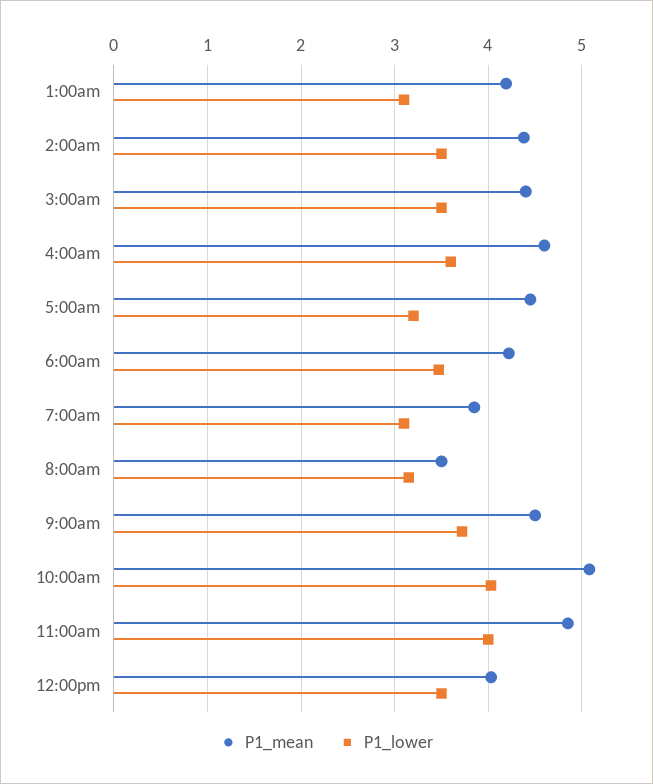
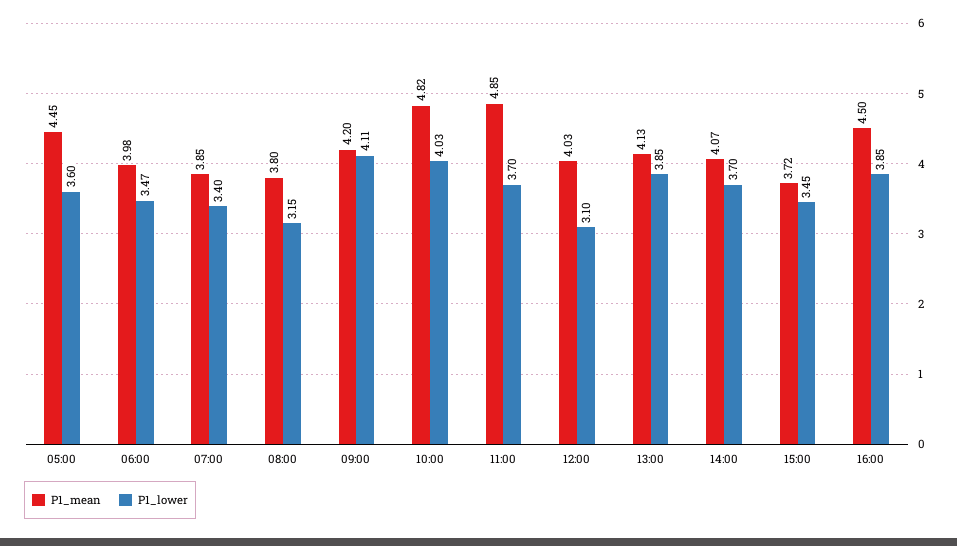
P1_mean, 1:00am: 4.2 -> none
P1_lower, 1:00am: 3.1 -> none
P1_mean, 2:00am: 4.4 -> none
P1_lower, 2:00am: 3.5 -> none
P1_mean, 3:00am: 4.4 -> none
P1_lower, 3:00am: 3.5 -> none
P1_mean, 4:00am: 4.6 -> none
P1_lower, 4:00am: 3.6 -> none
P1_lower, 5:00am: 3.2 -> 3.6
P1_mean, 6:00am: 4.2 -> 3.98
P1_lower, 7:00am: 3.1 -> 3.4
P1_mean, 8:00am: 3.5 -> 3.8
P1_mean, 9:00am: 4.5 -> 4.2
P1_lower, 9:00am: 3.7 -> 4.11
P1_mean, 10:00am: 5.1 -> 4.82
P1_lower, 11:00am: 4 -> 3.7
P1_lower, 12:00pm: 3.5 -> 3.1
P1_mean, 13:00: none -> 4.13
P1_lower, 13:00: none -> 3.85
P1_mean, 14:00: none -> 4.07
P1_lower, 14:00: none -> 3.7
P1_mean, 15:00: none -> 3.72
P1_lower, 15:00: none -> 3.45
P1_mean, 16:00: none -> 4.5
P1_lower, 16:00: none -> 3.85

